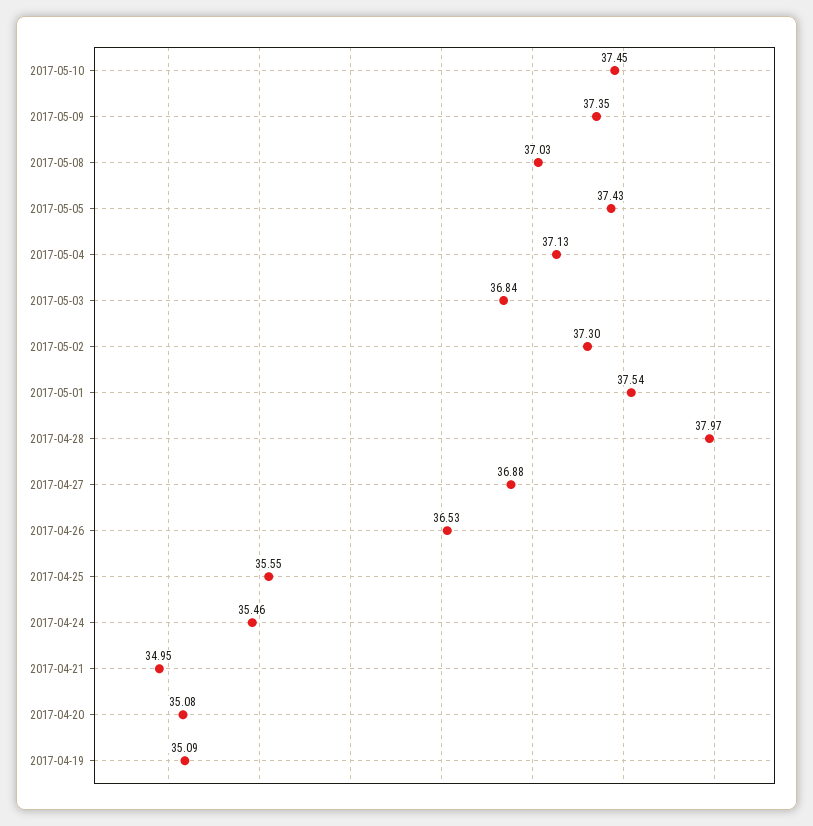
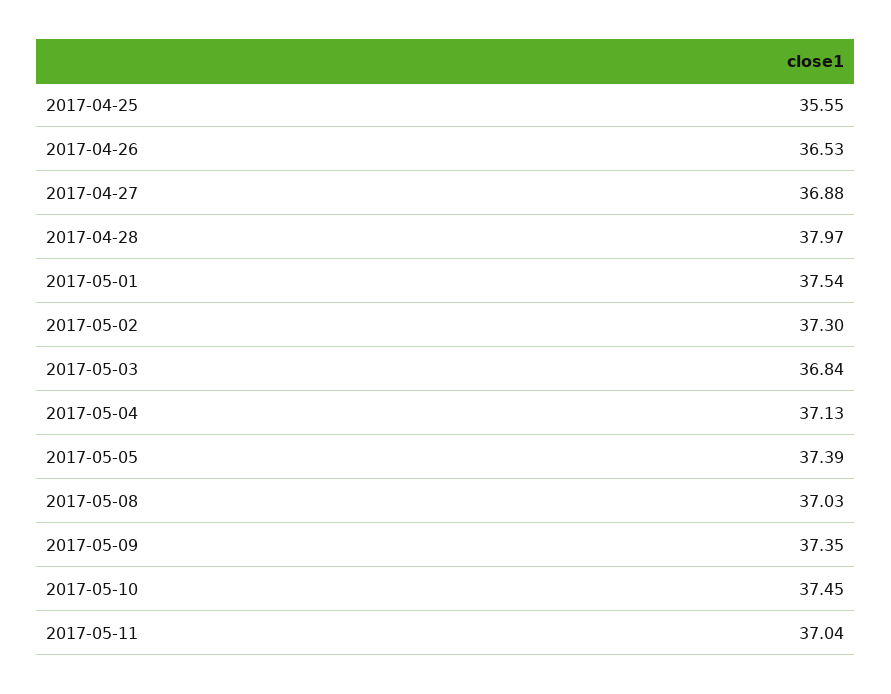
2017-05-05: 37.43 -> 37.39
2017-04-24: 35.46 -> none
2017-04-21: 34.95 -> none
2017-04-20: 35.08 -> none
2017-04-19: 35.09 -> none
2017-05-11: none -> 37.04

